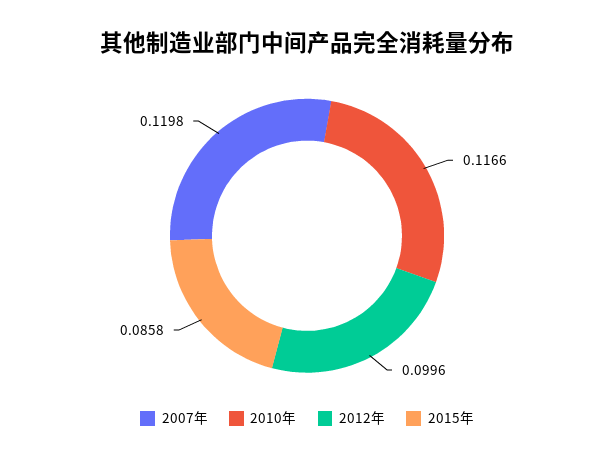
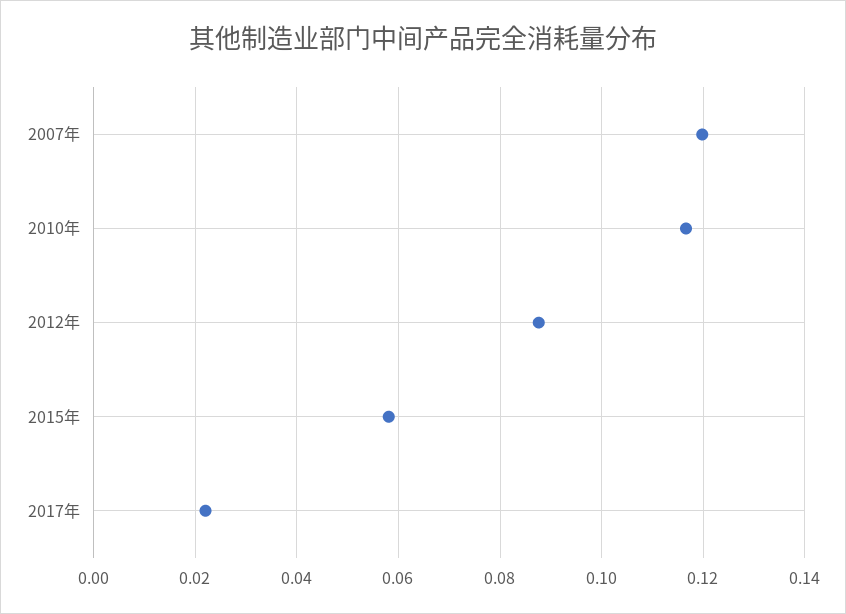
2012年: 0.0996 -> 0.088
2015年: 0.0858 -> 0.058
2017年: none -> 0.022

